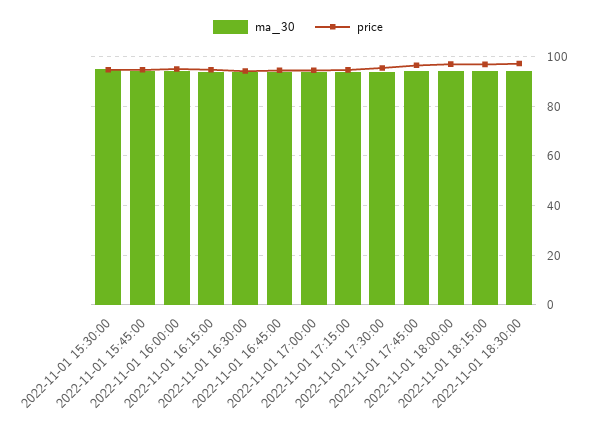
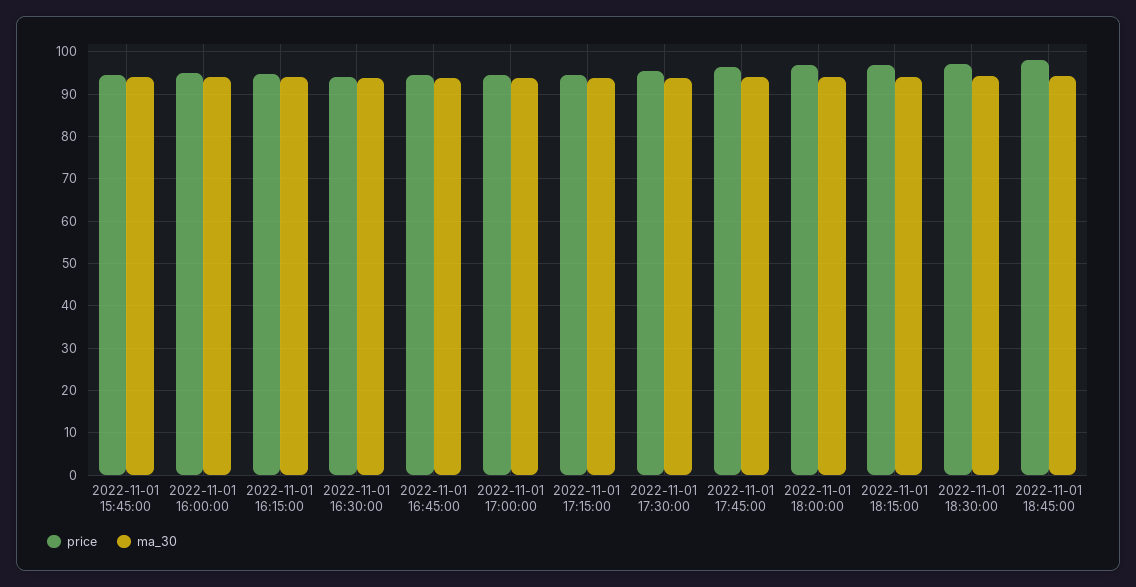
ma_30, 2022-11-01 15:30:00: 95 -> none
price, 2022-11-01 15:30:00: 95 -> none
price, 2022-11-01 18:45:00: none -> 98
ma_30, 2022-11-01 18:45:00: none -> 94

